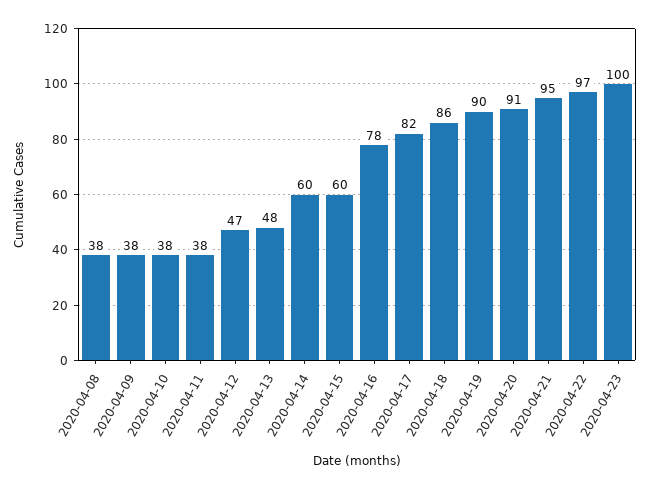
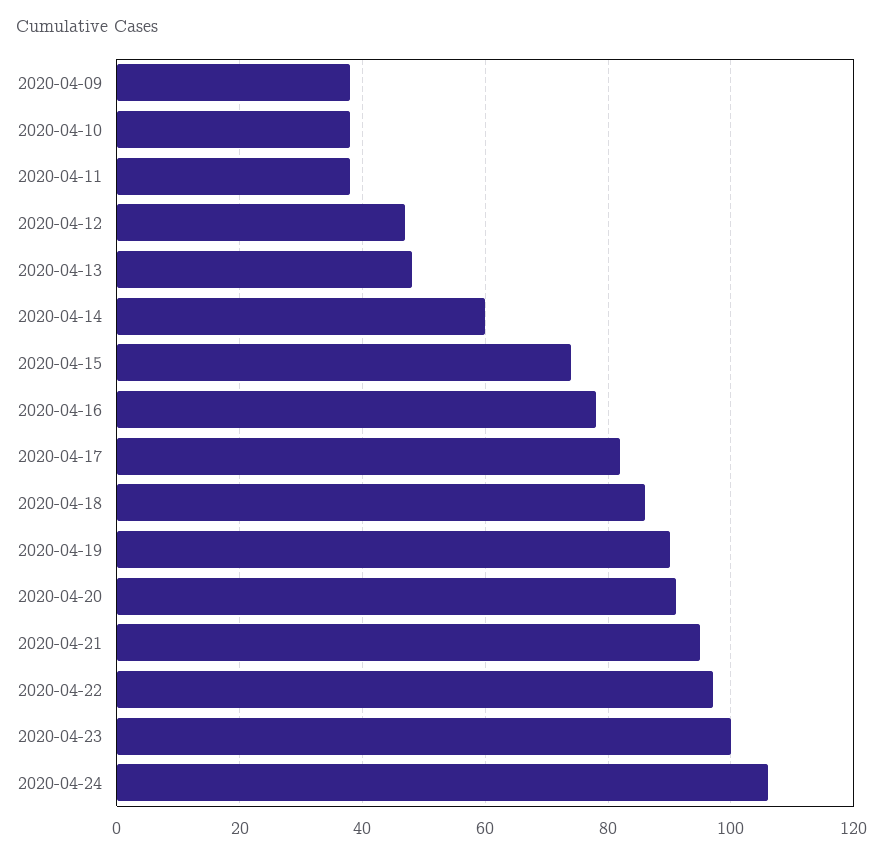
2020-04-08: 38 -> none
2020-04-15: 60 -> 75
2020-04-24: none -> 105

